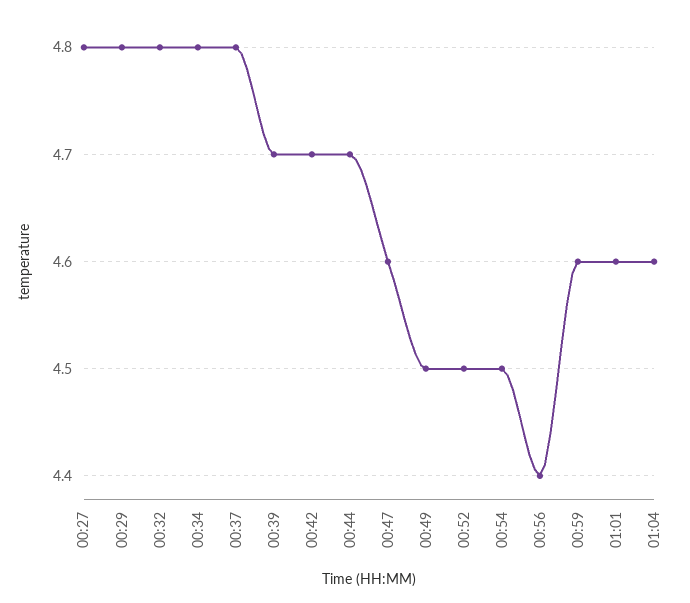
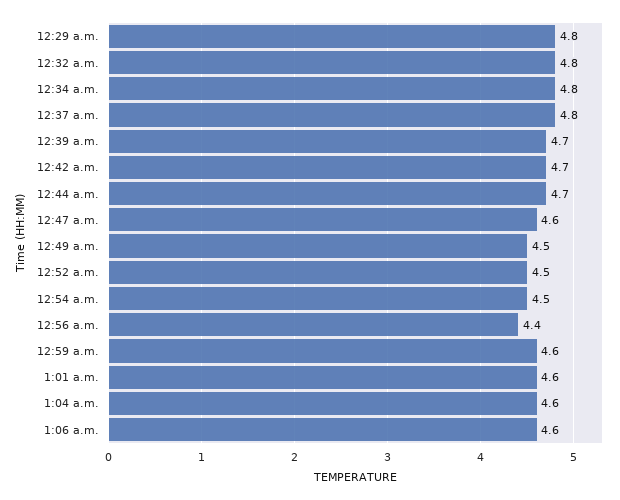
00:27: 4.8 -> none
1:06 a.m.: none -> 4.6

